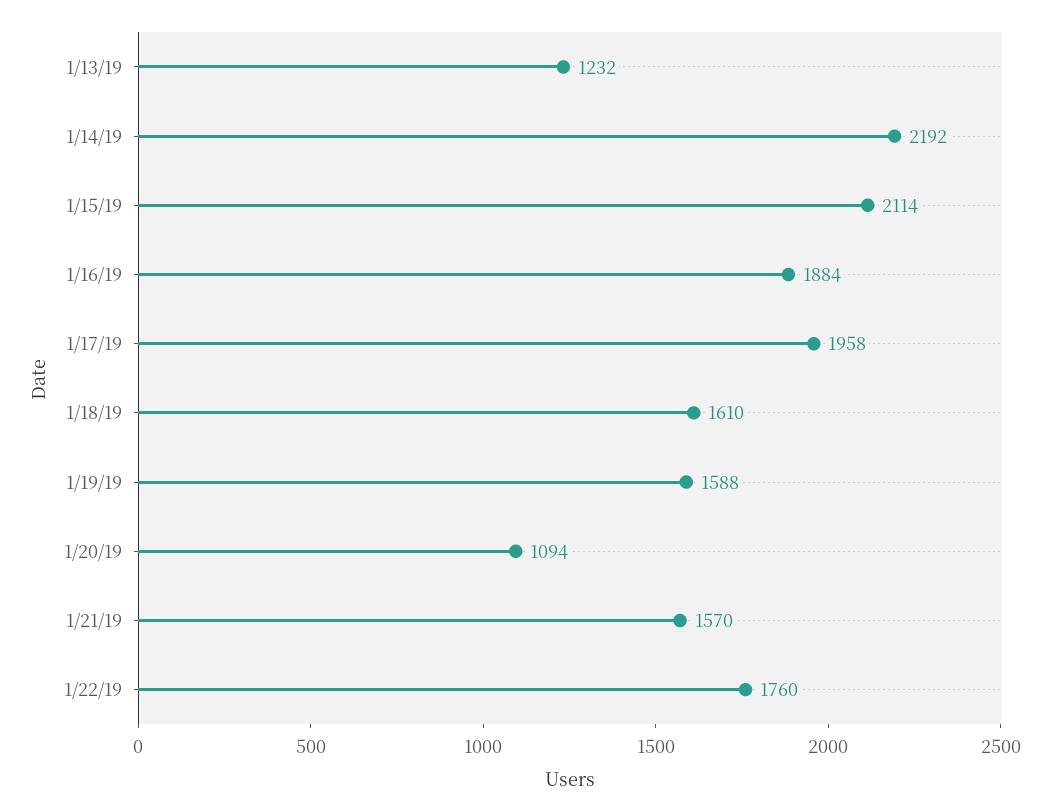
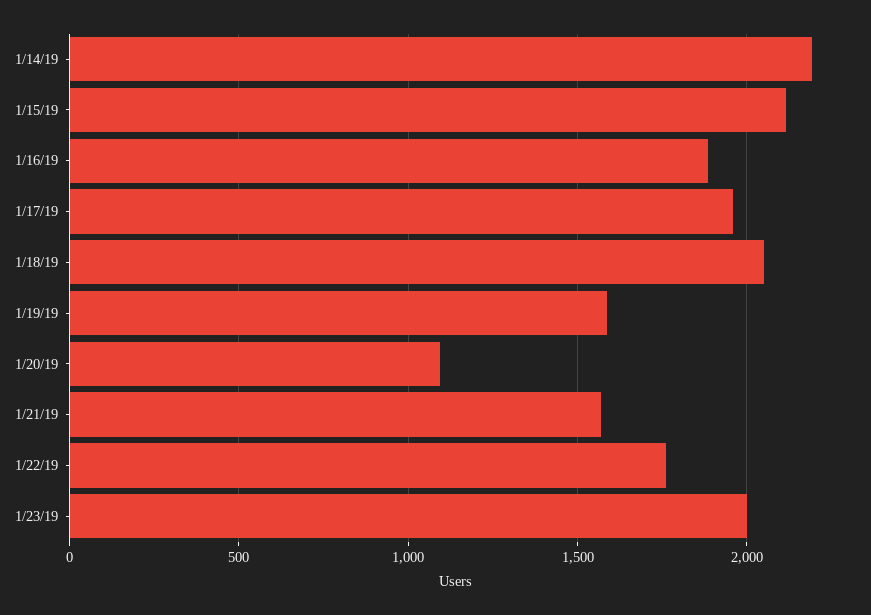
1/13/19: 1232 -> none
1/18/19: 1610 -> 2050
1/23/19: none -> 2000

